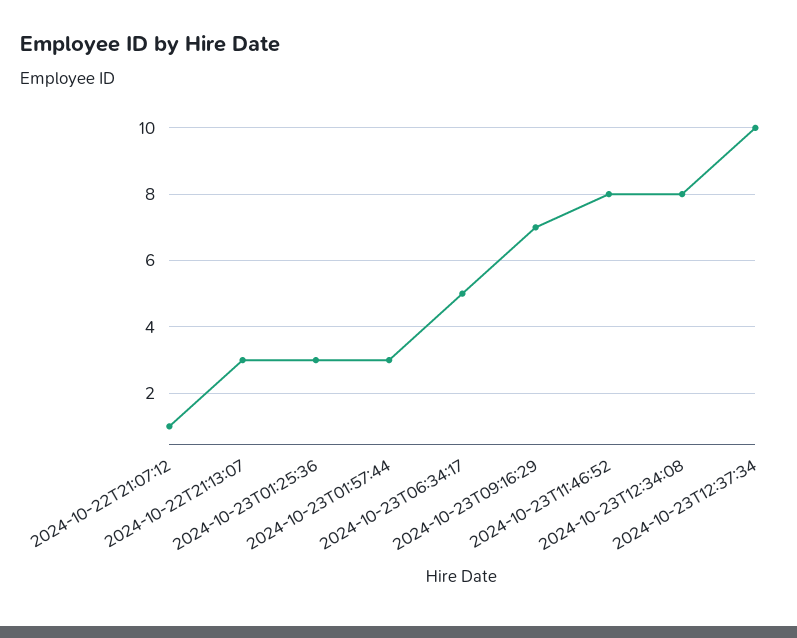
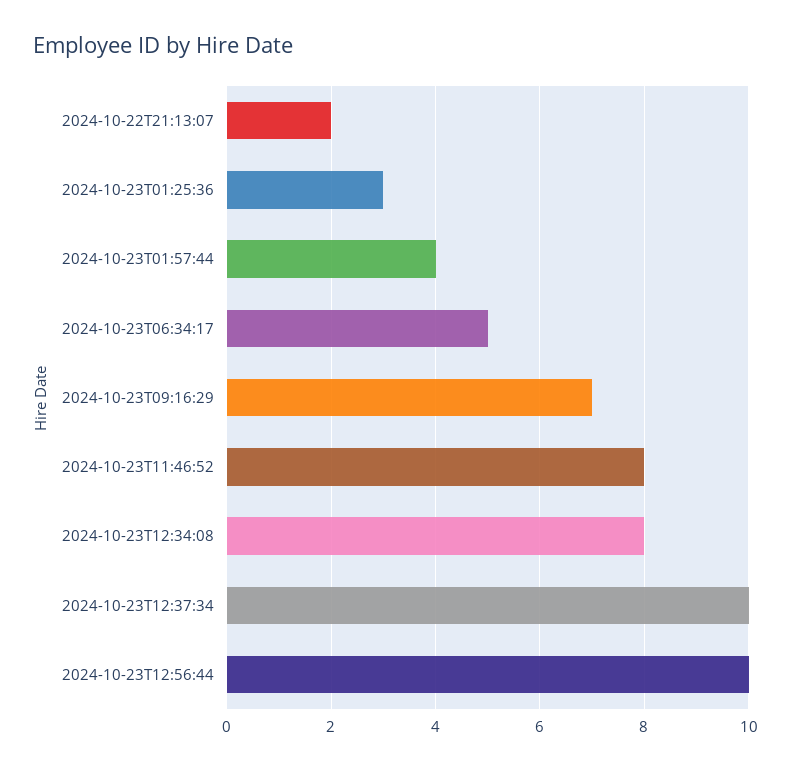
2024-10-22T21:07:12: 1 -> none
2024-10-22T21:13:07: 3 -> 2
2024-10-23T01:57:44: 3 -> 4
2024-10-23T12:56:44: none -> 10

